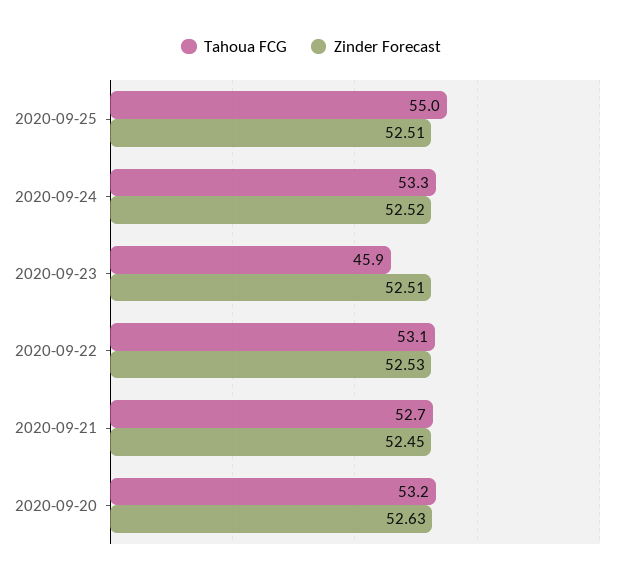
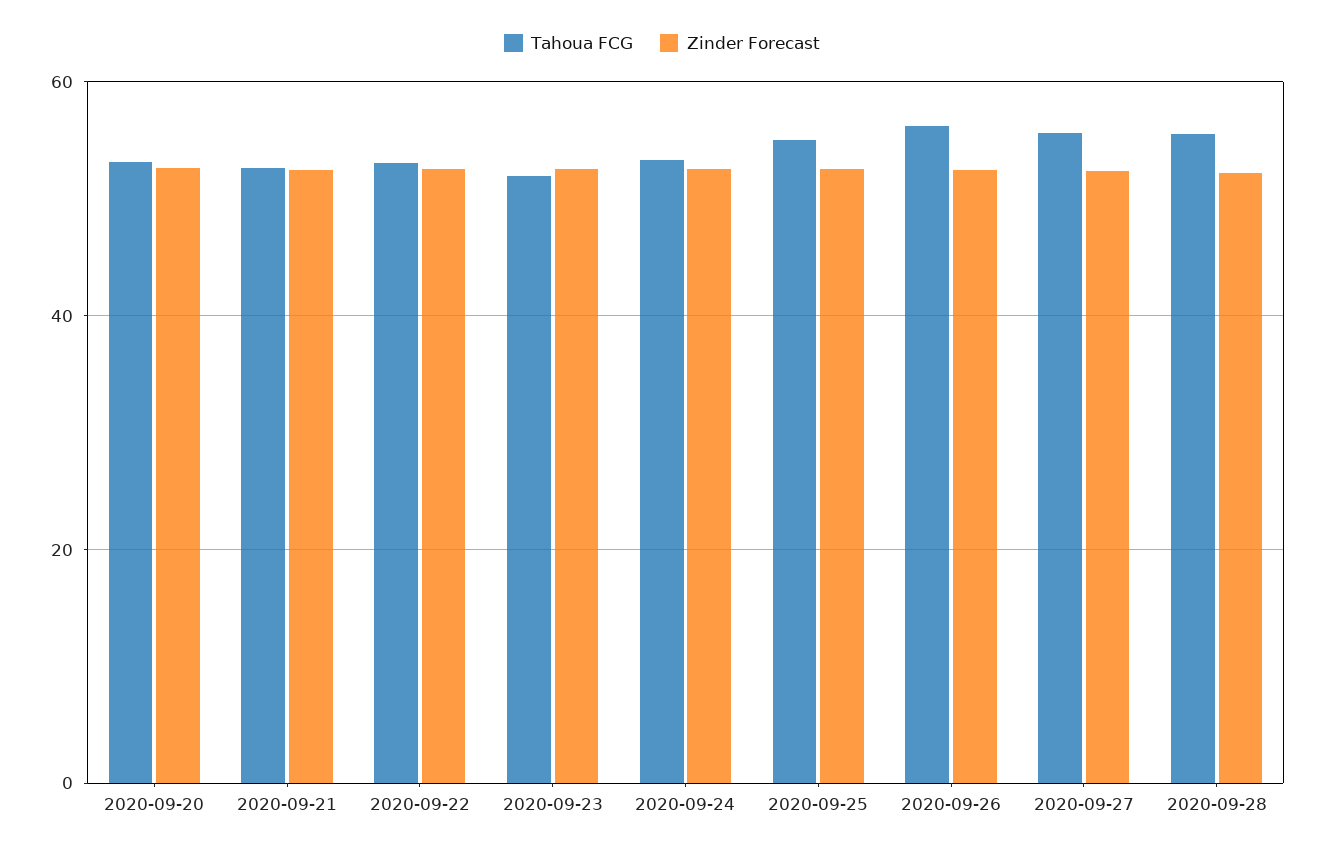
Tahoua FCG, 2020-09-23: 45.9 -> 52
Tahoua FCG, 2020-09-26: none -> 56
Zinder Forecast, 2020-09-26: none -> 52
Tahoua FCG, 2020-09-27: none -> 56
Zinder Forecast, 2020-09-27: none -> 52
Tahoua FCG, 2020-09-28: none -> 56
Zinder Forecast, 2020-09-28: none -> 52

